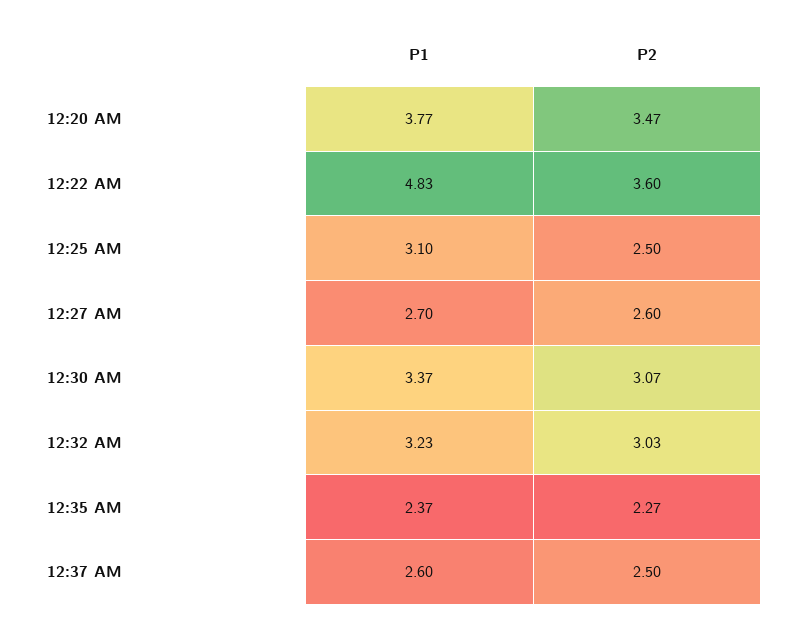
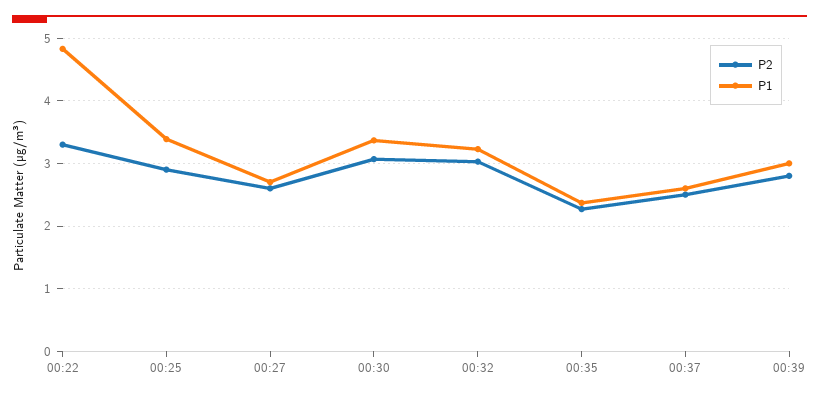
P1, 12:20 AM: 3.77 -> none
P2, 12:20 AM: 3.47 -> none
P2, 12:22 AM: 3.6 -> 3.3
P1, 12:25 AM: 3.1 -> 3.4
P2, 12:25 AM: 2.5 -> 2.9
P2, 00:39: none -> 2.8
P1, 00:39: none -> 3

